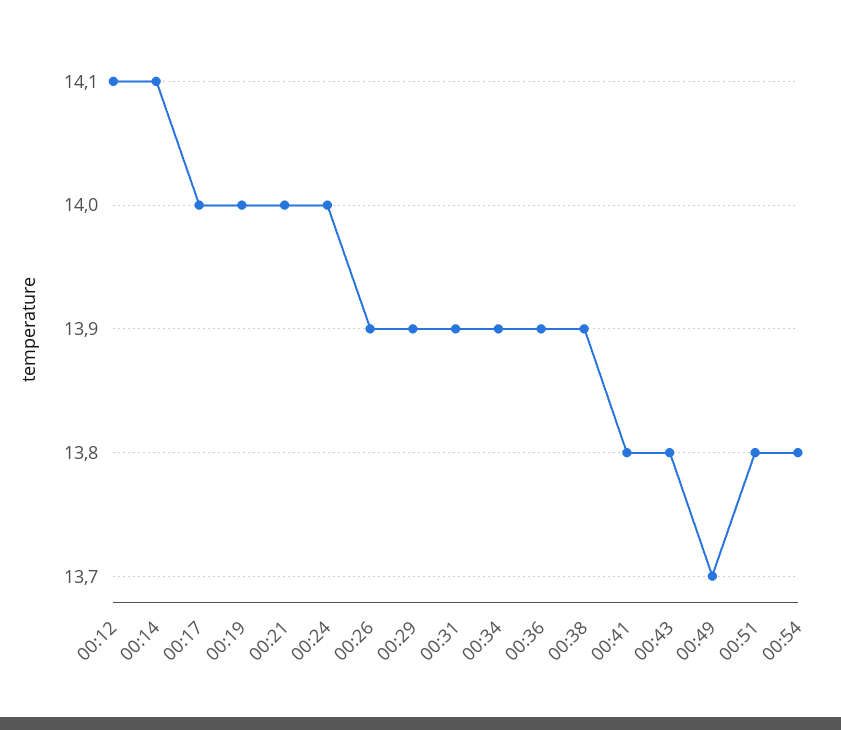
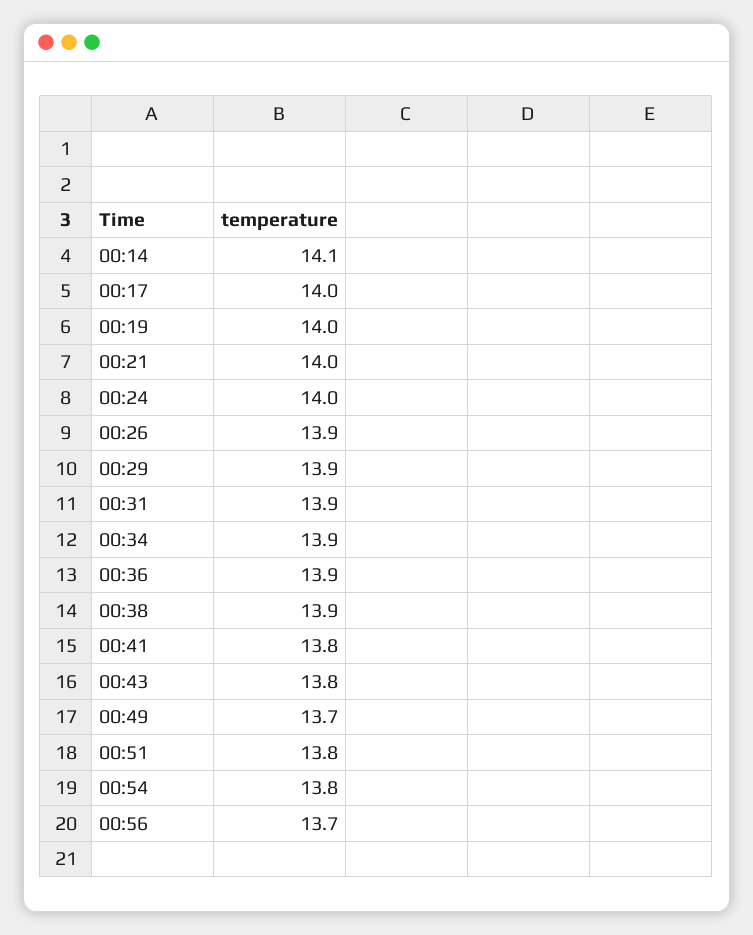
00:12: 14.1 -> none
00:56: none -> 13.7

